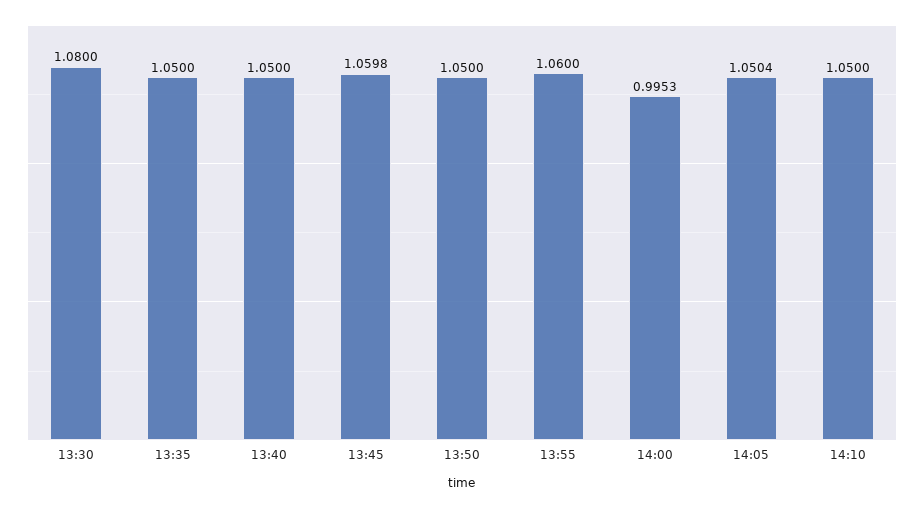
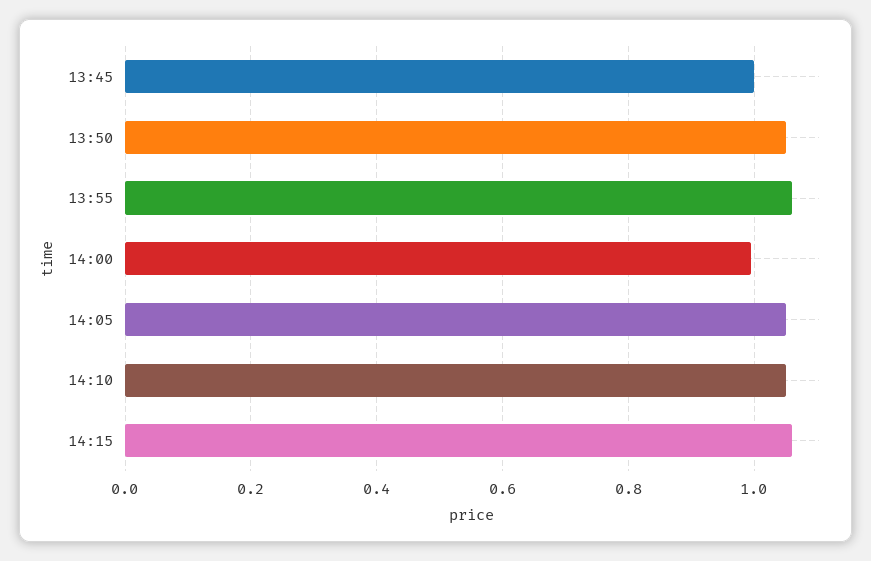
13:30: 1.08 -> none
13:35: 1.05 -> none
13:40: 1.05 -> none
13:45: 1.0598 -> 1
14:15: none -> 1.06

